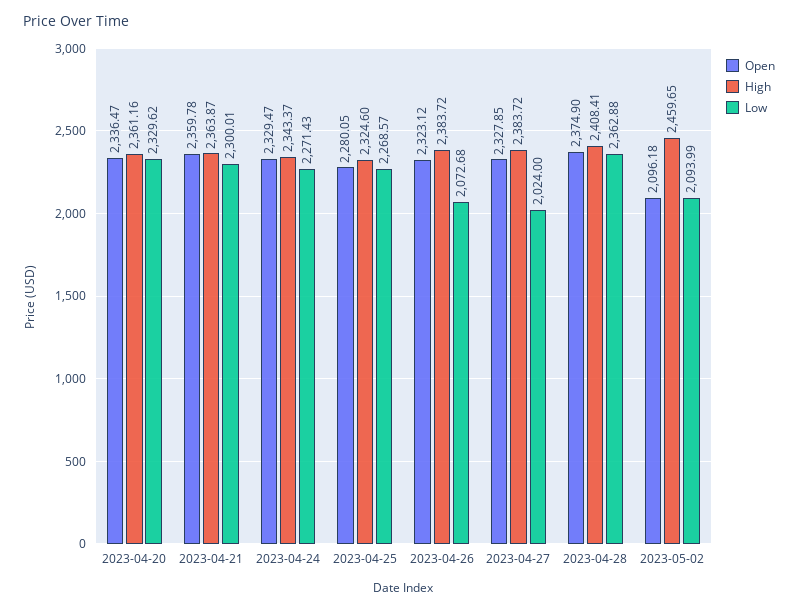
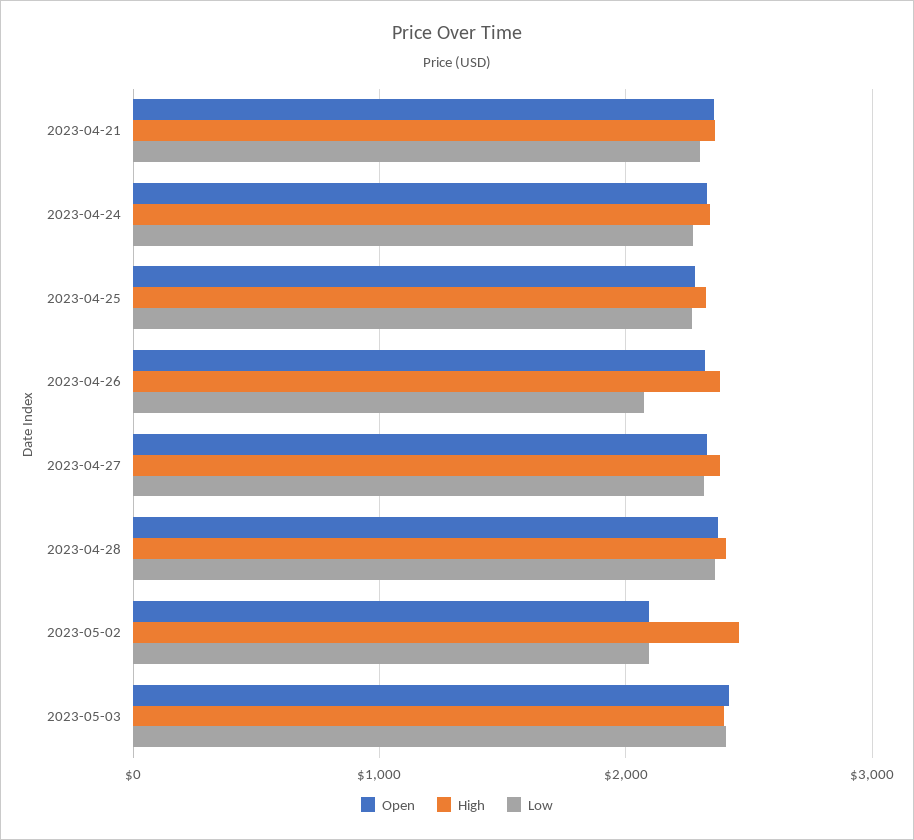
Open, 2023-04-20: 2336.47 -> none
High, 2023-04-20: 2361.16 -> none
Low, 2023-04-20: 2329.62 -> none
Low, 2023-04-27: 2024 -> 2300
Open, 2023-05-03: none -> 2400
High, 2023-05-03: none -> 2400
Low, 2023-05-03: none -> 2400

